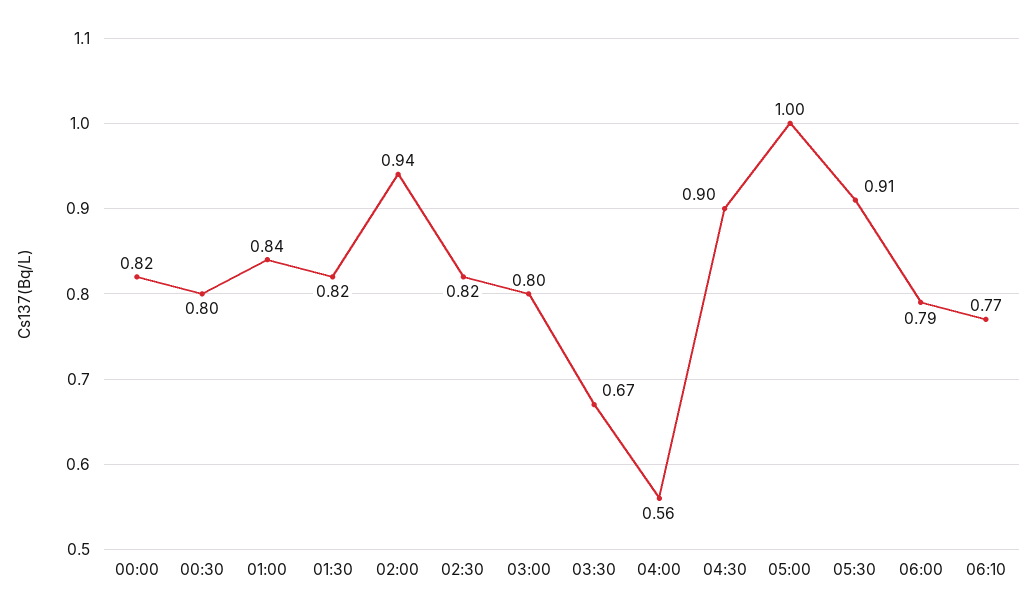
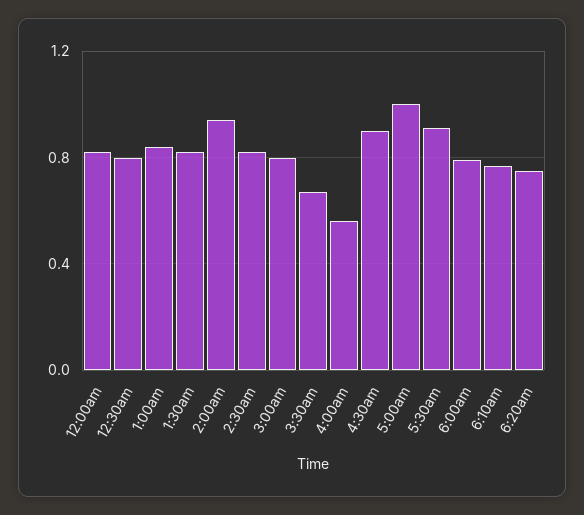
6:20am: none -> 0.75

